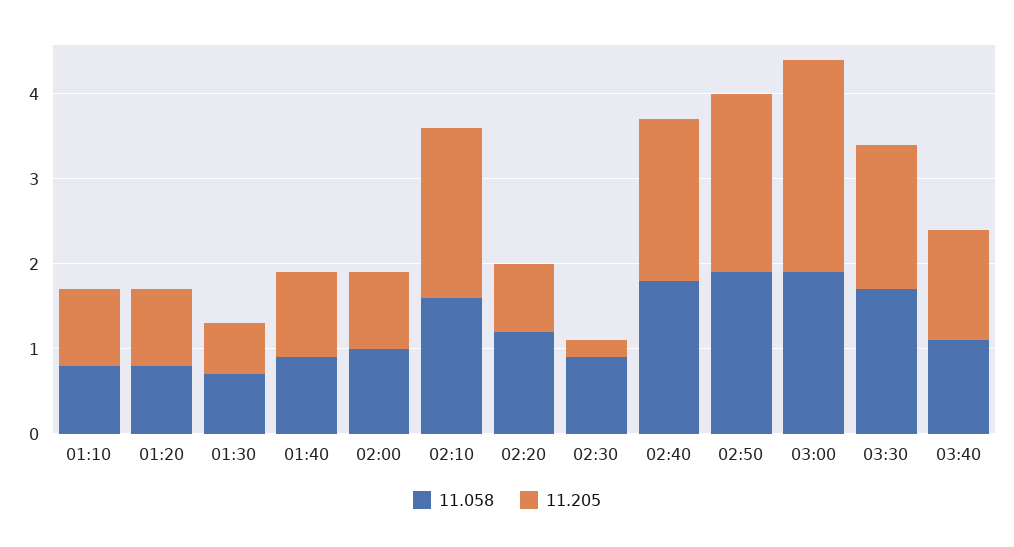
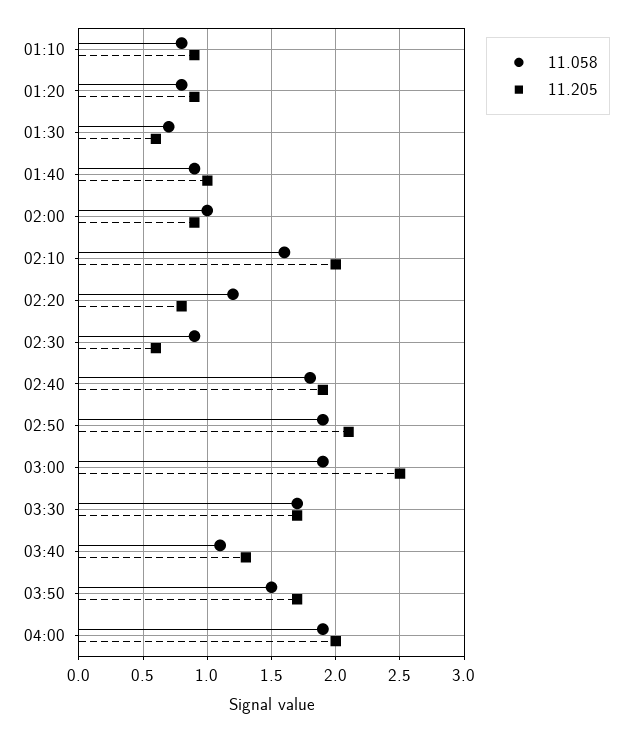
11.205, 02:30: 0.2 -> 0.6
11.058, 03:50: none -> 1.5
11.205, 03:50: none -> 1.7
11.058, 04:00: none -> 1.9
11.205, 04:00: none -> 2

